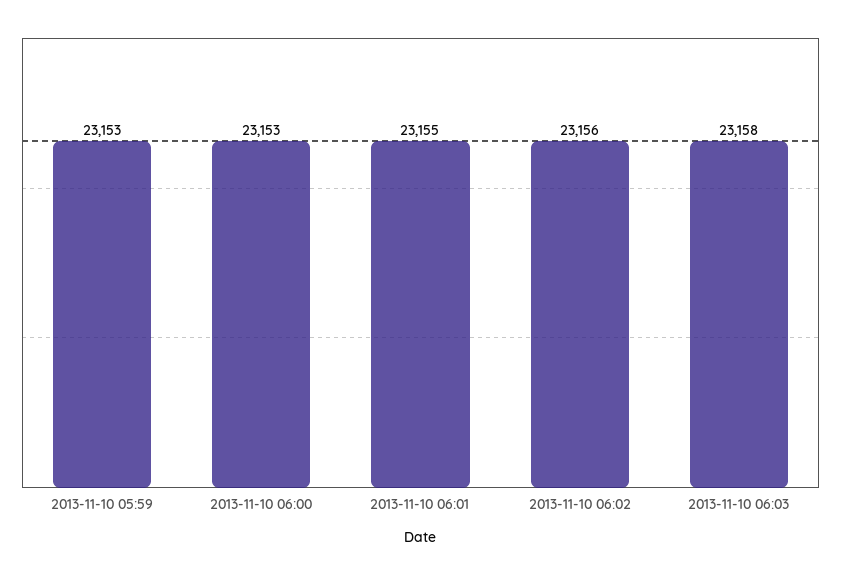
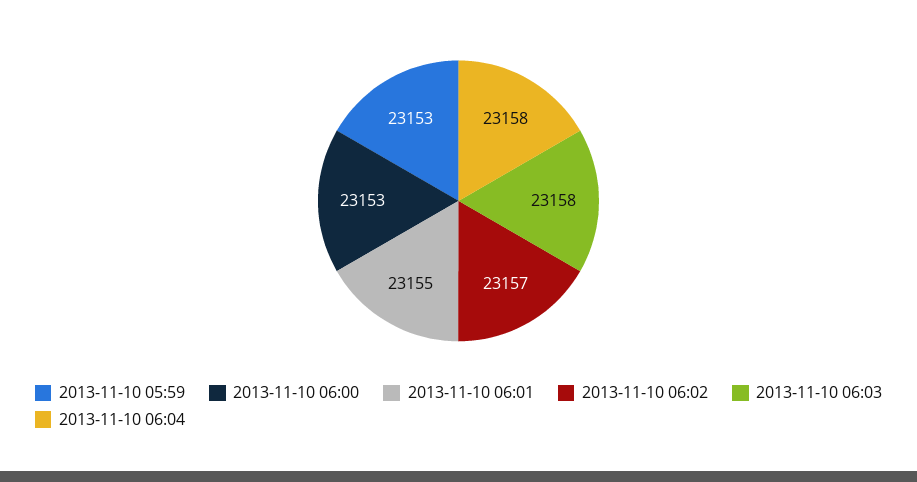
2013-11-10 06:02: 23156 -> 23157
2013-11-10 06:04: none -> 23158

